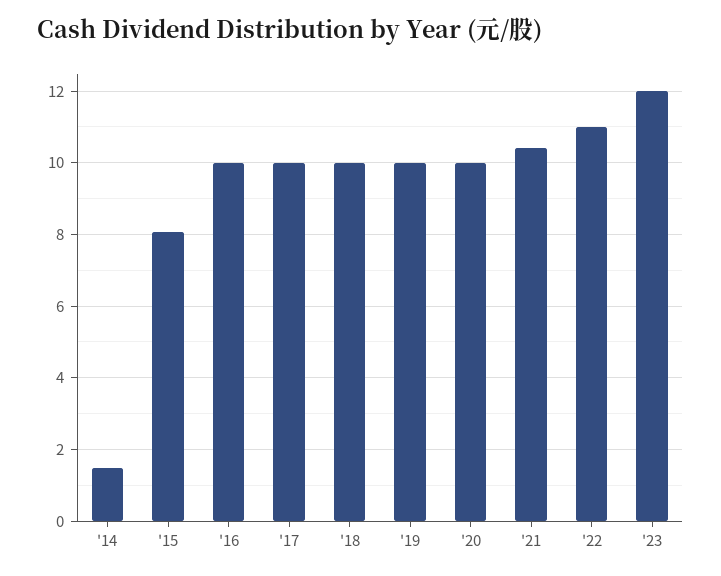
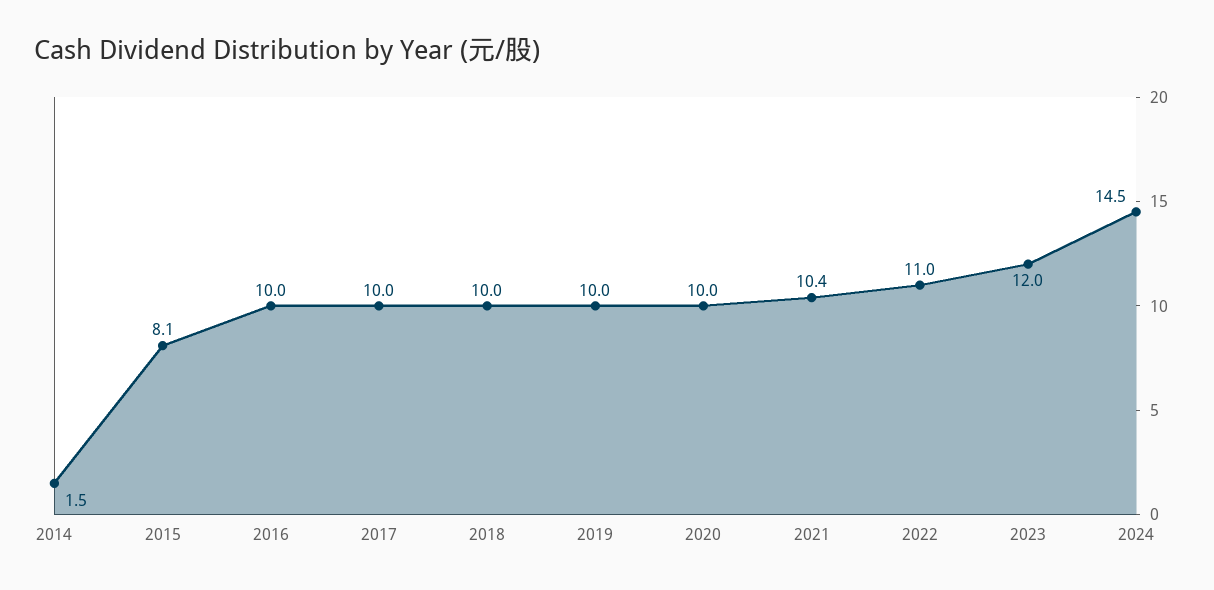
2024: none -> 14.5

